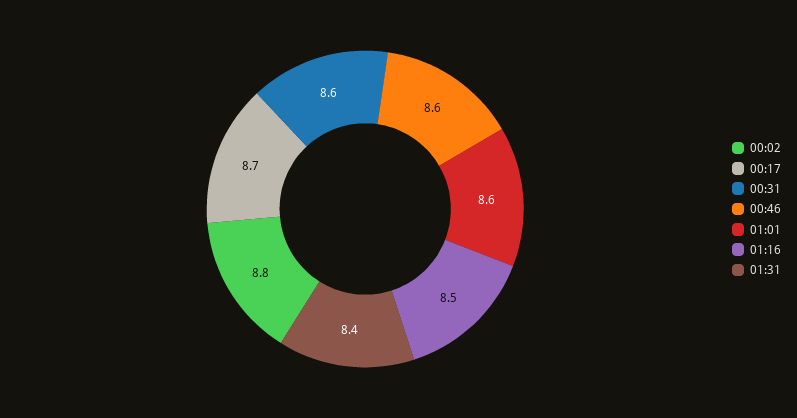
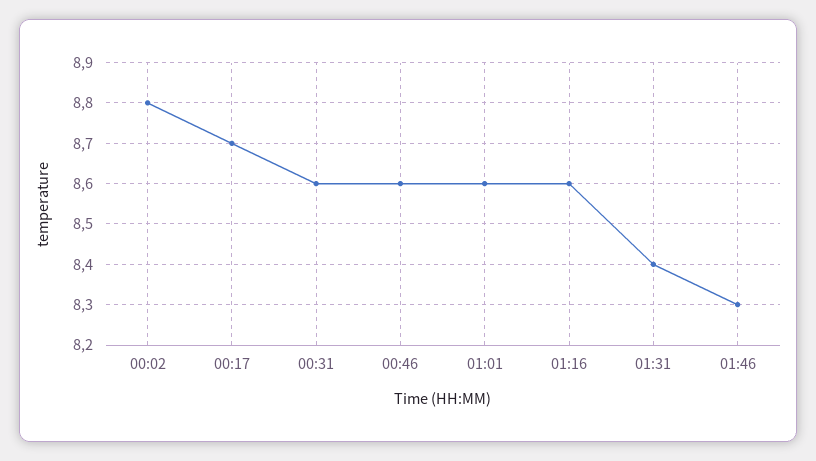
01:16: 8.5 -> 8.6
01:46: none -> 8.3

